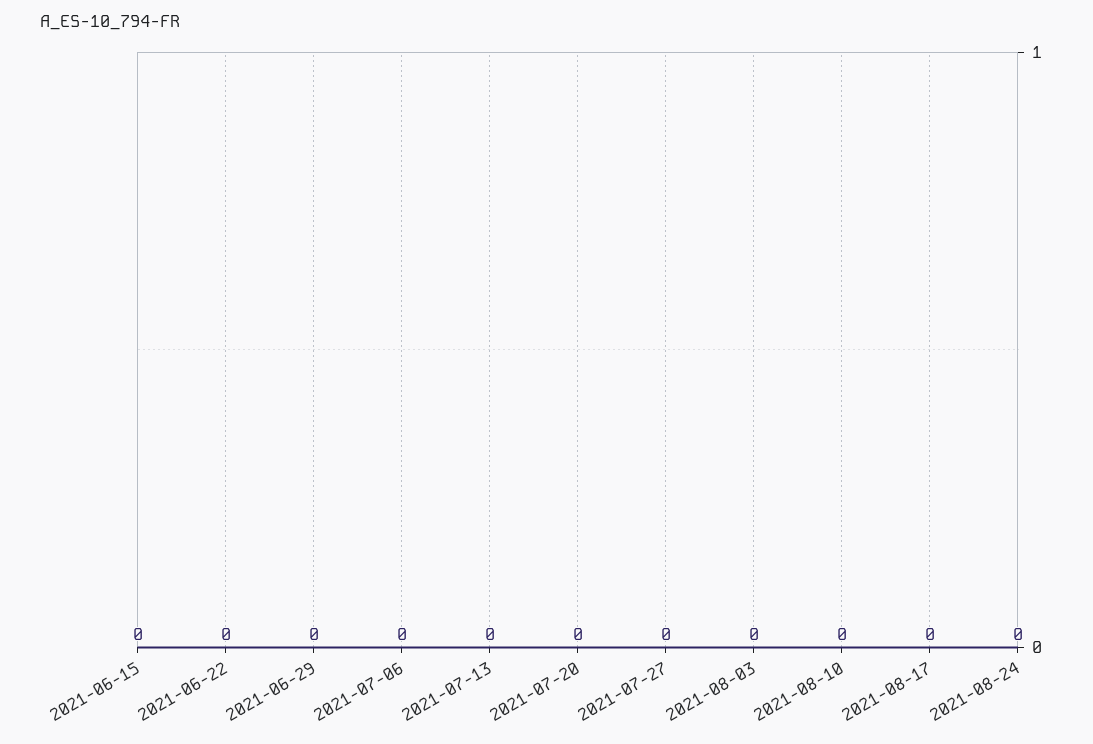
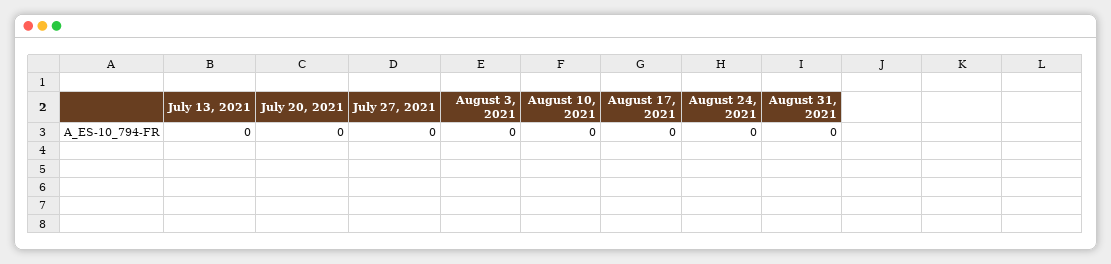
2021-06-15: 0 -> none
2021-06-22: 0 -> none
2021-06-29: 0 -> none
2021-07-06: 0 -> none
August 31, 2021: none -> 0

